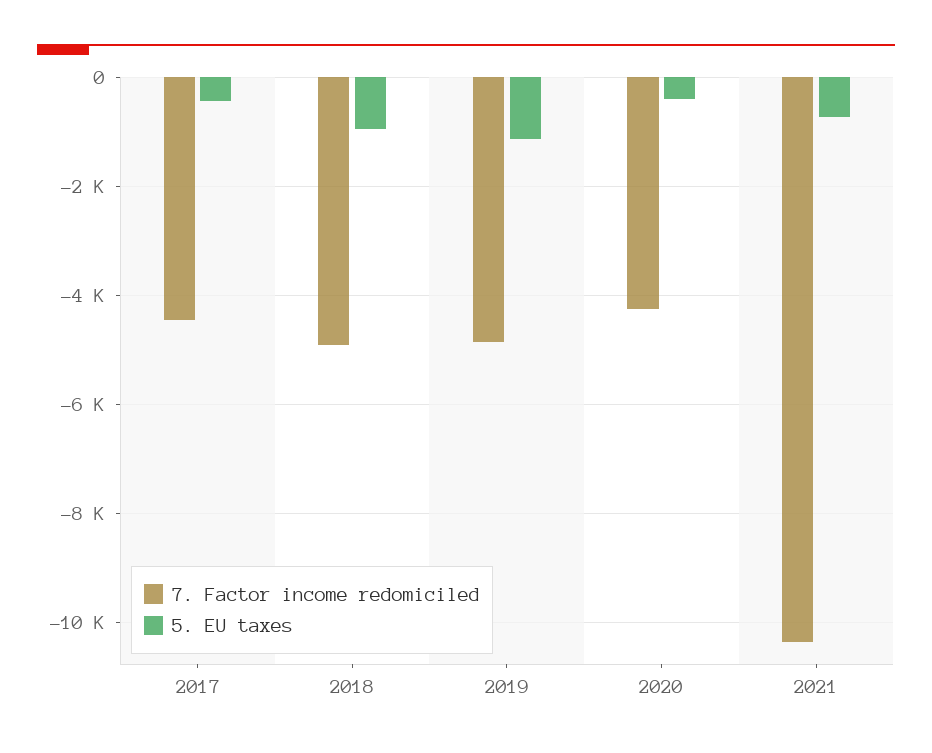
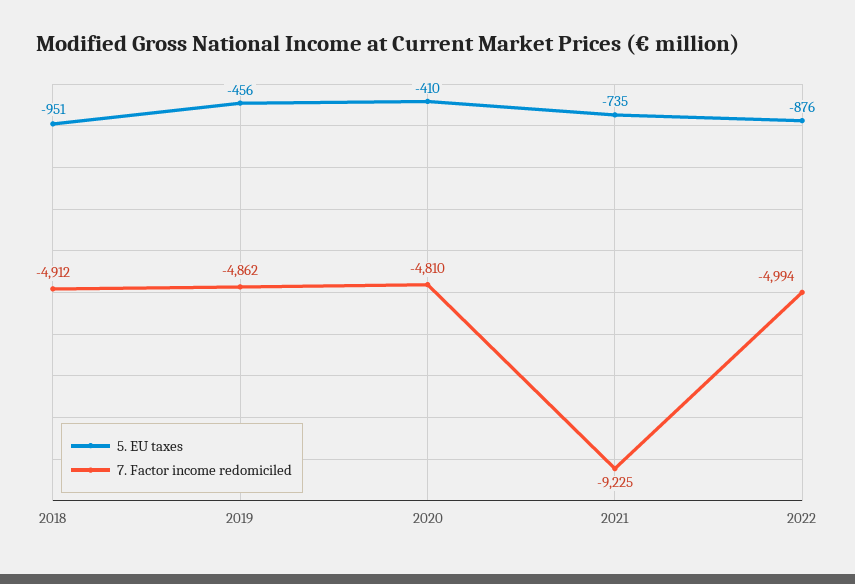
7. Factor income redomiciled, 2017: -4400 -> none
5. EU taxes, 2017: -400 -> none
5. EU taxes, 2019: -1200 -> -456
7. Factor income redomiciled, 2020: -4200 -> -4810
7. Factor income redomiciled, 2021: -10400 -> -9225
5. EU taxes, 2022: none -> -876
7. Factor income redomiciled, 2022: none -> -4994

